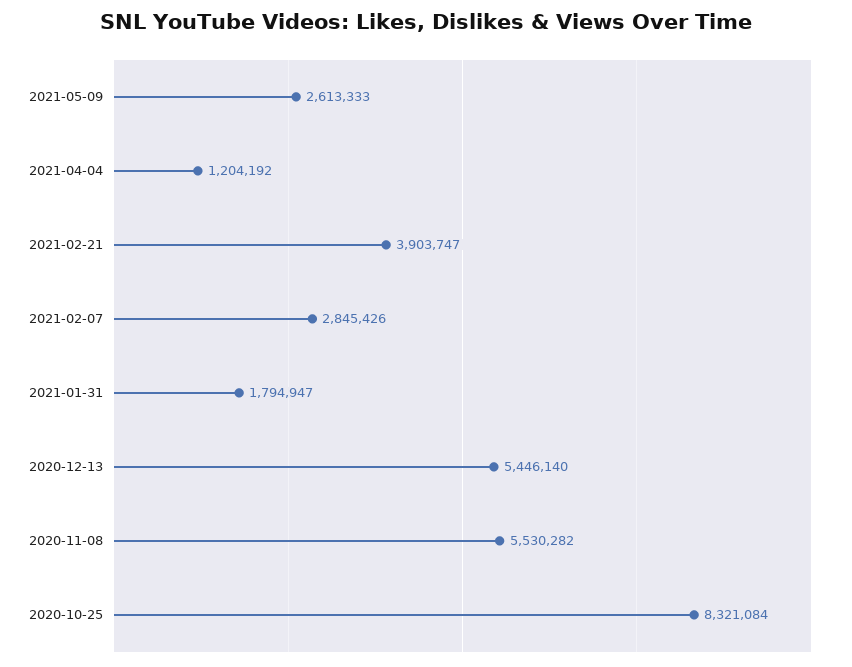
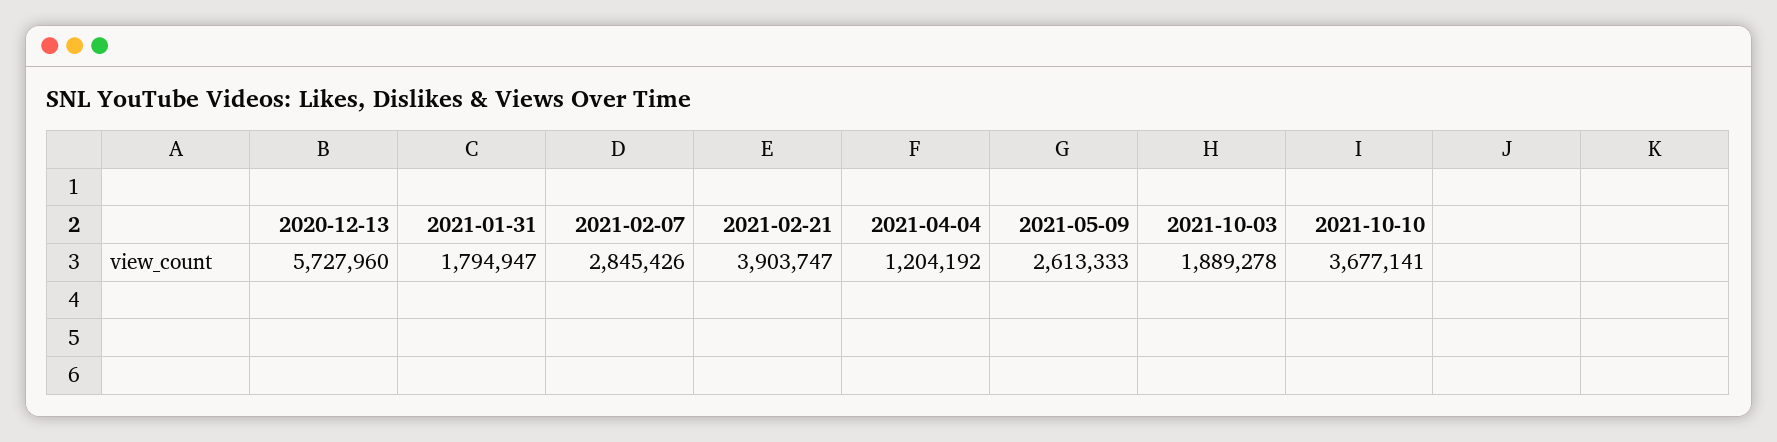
2020-12-13: 5446140 -> 5727960
2020-11-08: 5530282 -> none
2020-10-25: 8321084 -> none
2021-10-03: none -> 1889278
2021-10-10: none -> 3677141

